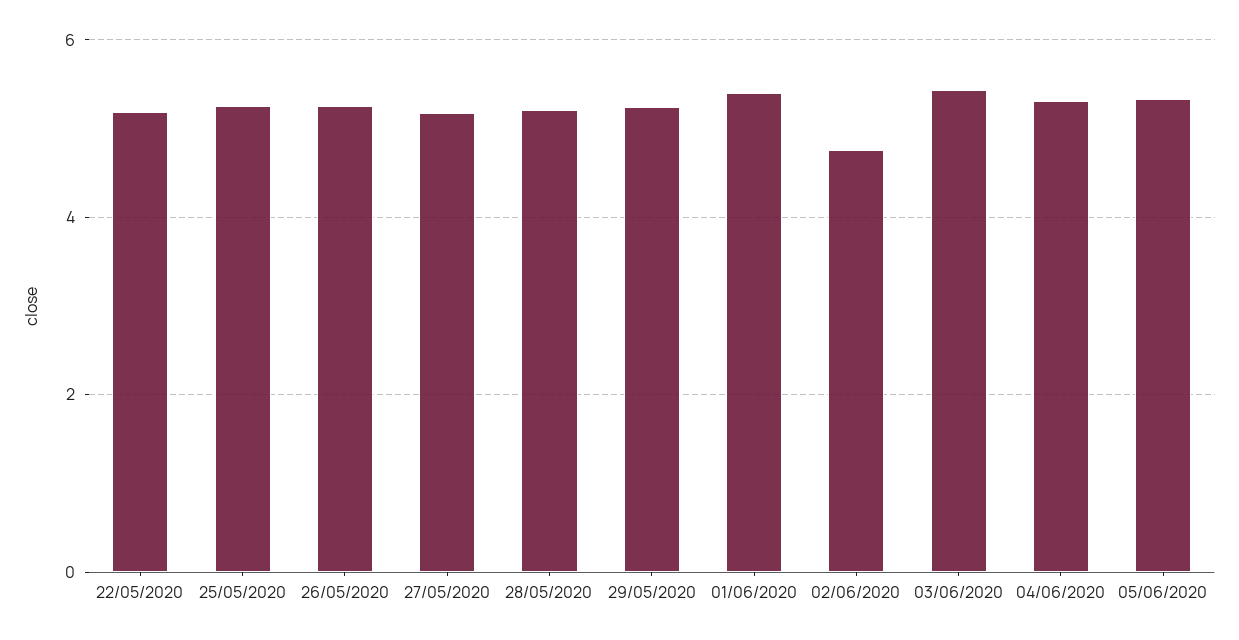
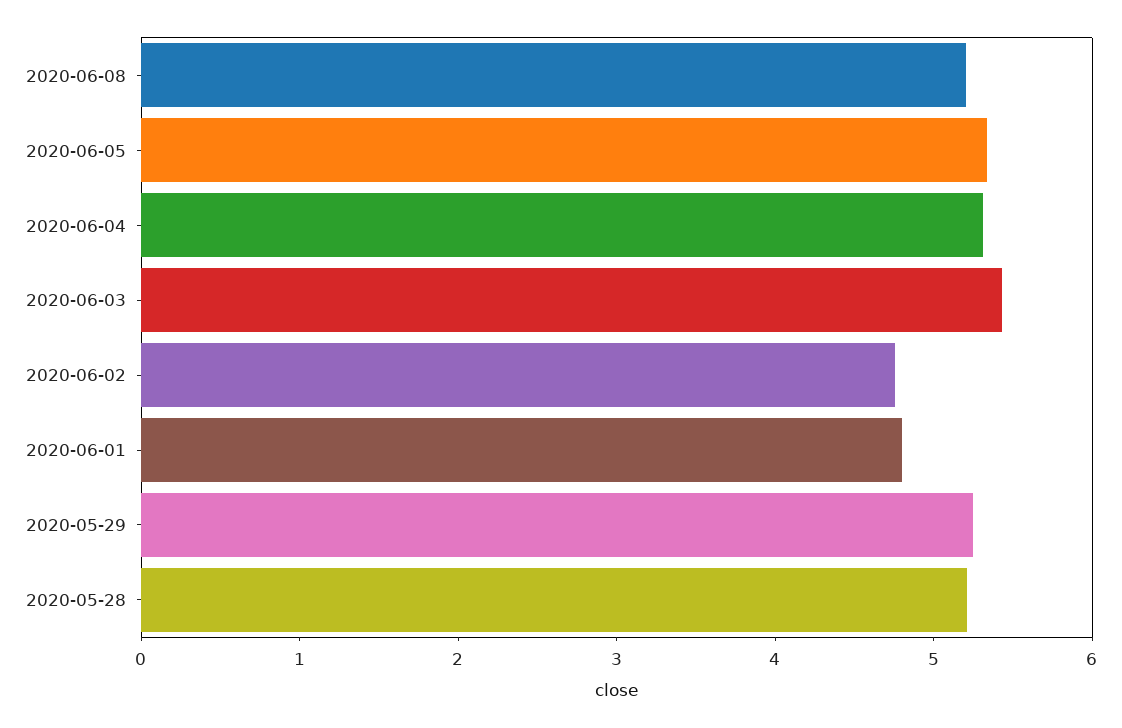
22/05/2020: 5.2 -> none
25/05/2020: 5.2 -> none
26/05/2020: 5.2 -> none
27/05/2020: 5.2 -> none
01/06/2020: 5.4 -> 4.8
2020-06-08: none -> 5.2

